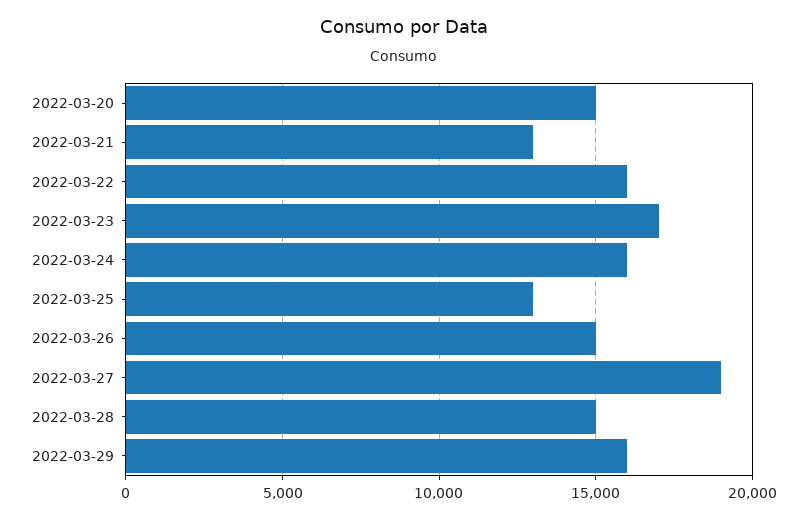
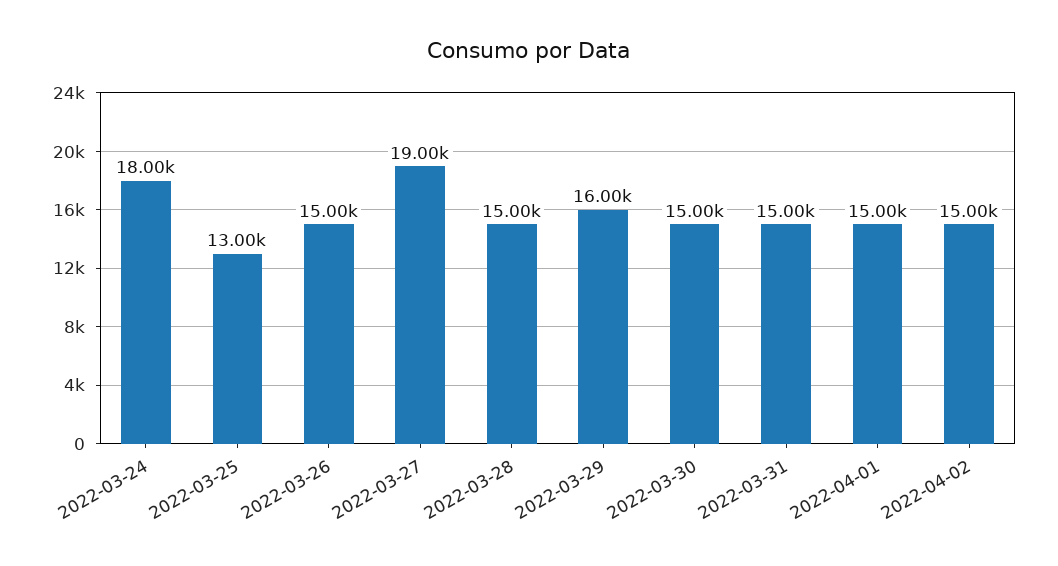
2022-03-20: 15000 -> none
2022-03-21: 13000 -> none
2022-03-22: 16000 -> none
2022-03-23: 17000 -> none
2022-03-24: 16000 -> 18000
2022-03-30: none -> 15000
2022-03-31: none -> 15000
2022-04-01: none -> 15000
2022-04-02: none -> 15000

